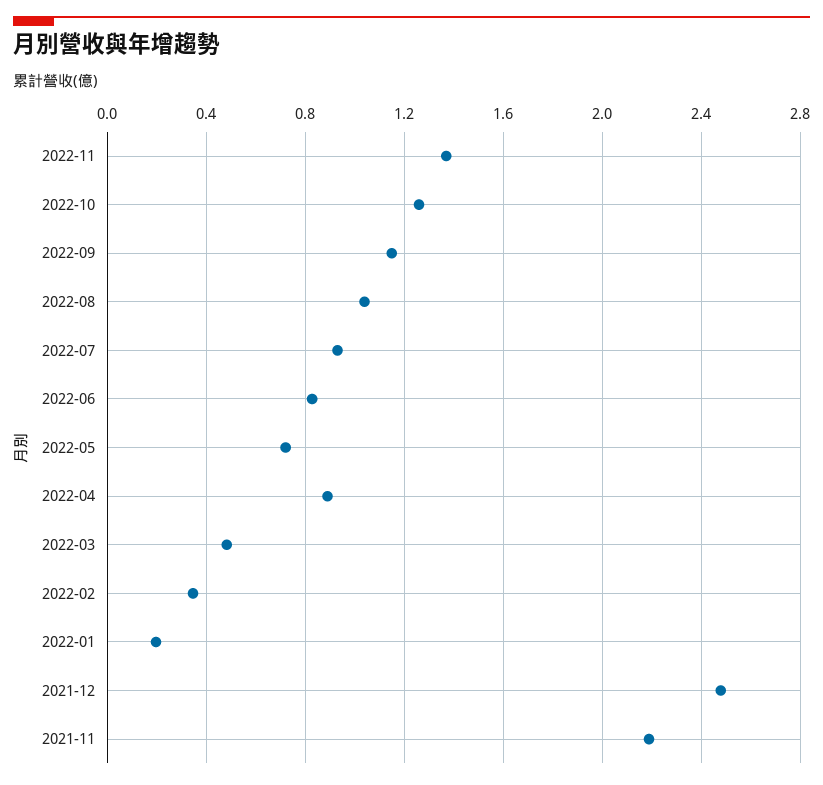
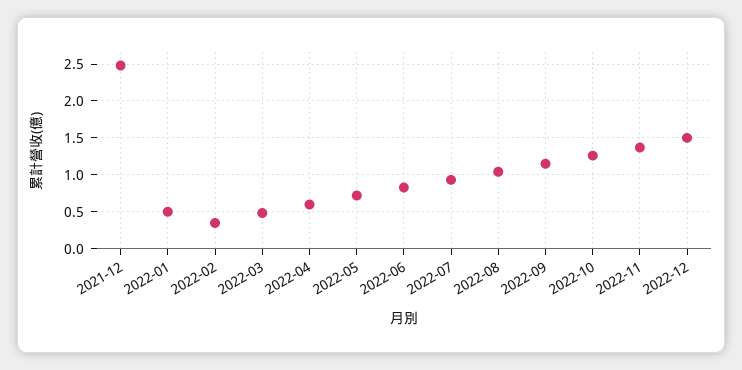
2022-04: 0.9 -> 0.6
2022-01: 0.2 -> 0.5
2021-11: 2.2 -> none
2022-12: none -> 1.5

